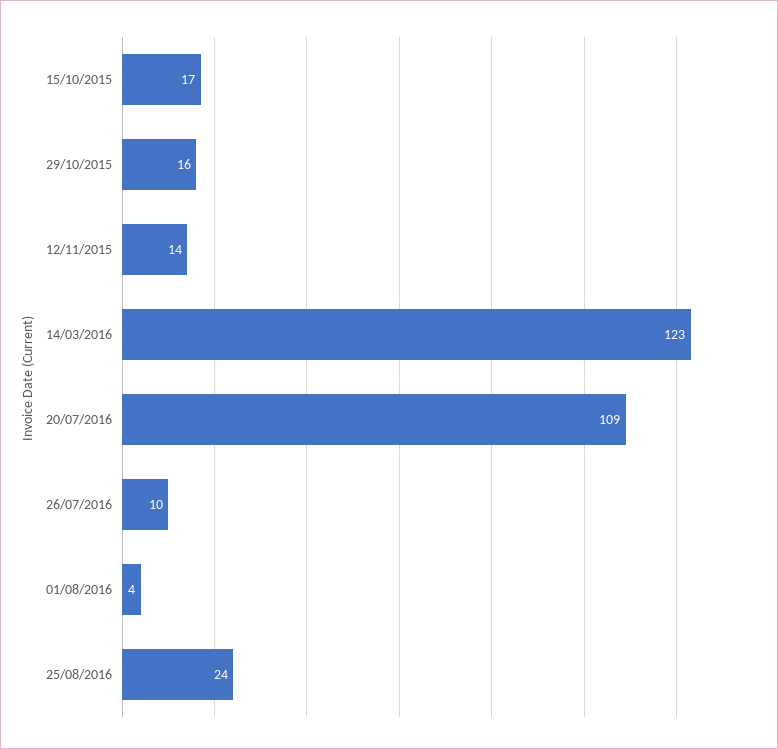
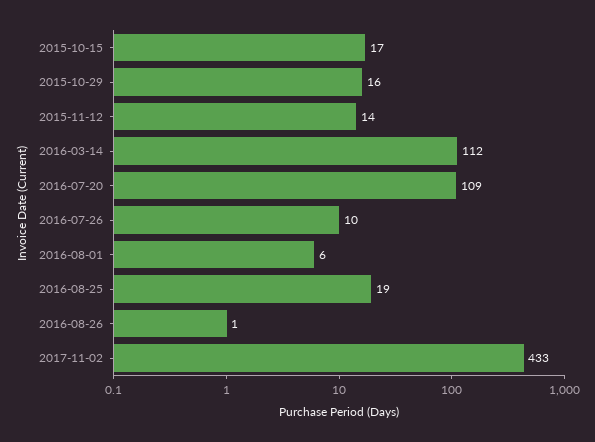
14/03/2016: 123 -> 112
01/08/2016: 4 -> 6
25/08/2016: 24 -> 19
2016-08-26: none -> 1
2017-11-02: none -> 433

